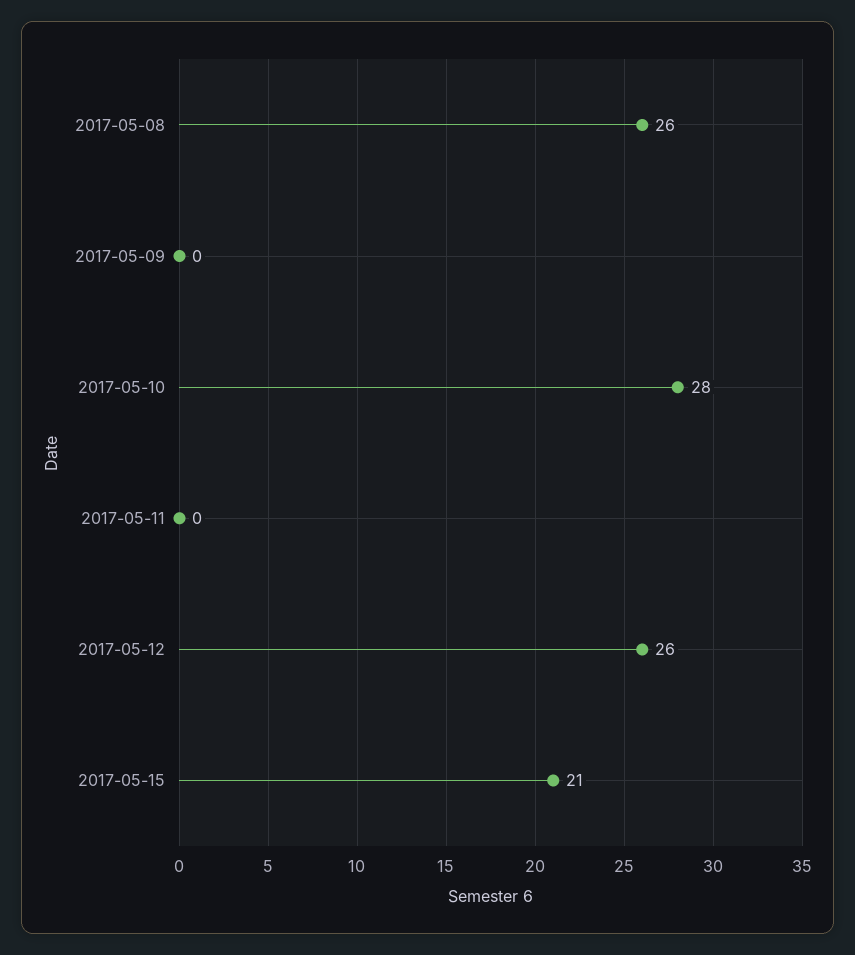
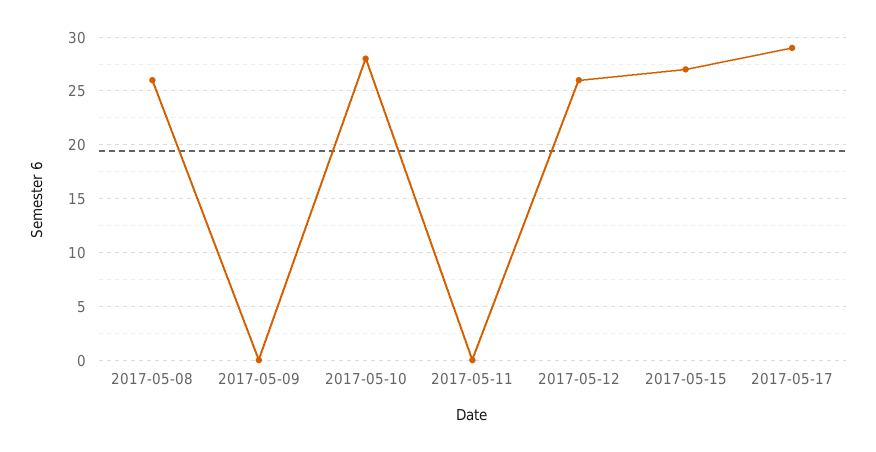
2017-05-15: 21 -> 27
2017-05-17: none -> 29

